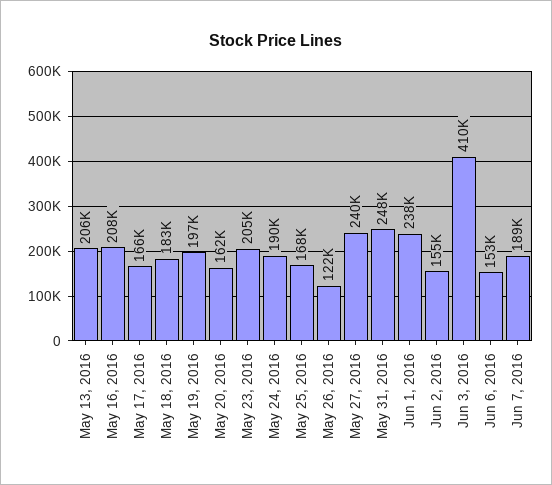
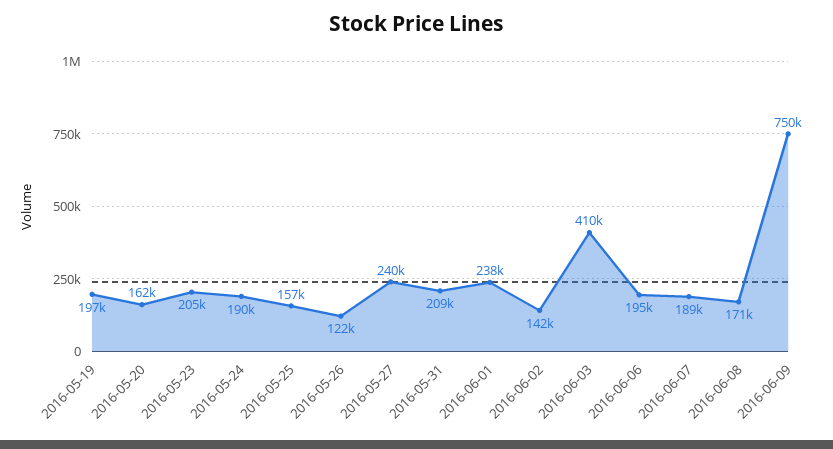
May 13, 2016: 206000 -> none
May 16, 2016: 208000 -> none
May 17, 2016: 166000 -> none
May 18, 2016: 183000 -> none
May 25, 2016: 168000 -> 157000
May 31, 2016: 248000 -> 209000
Jun 2, 2016: 155000 -> 142000
Jun 6, 2016: 153000 -> 195000
2016-06-08: none -> 171000
2016-06-09: none -> 750000

